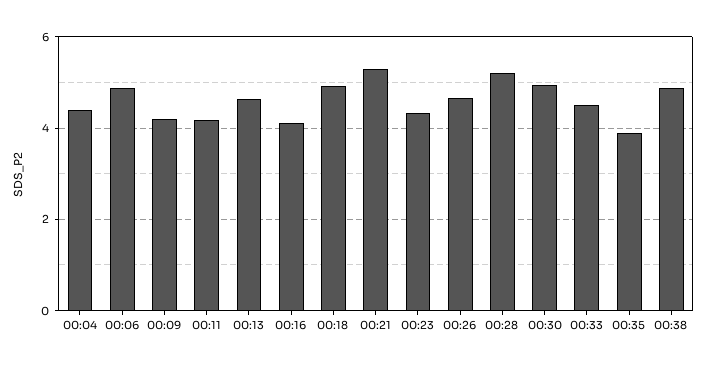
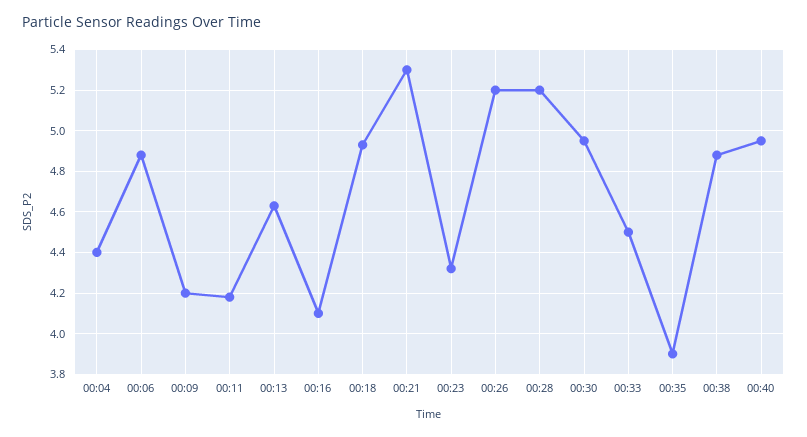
00:26: 4.6 -> 5.2
00:40: none -> 4.95

